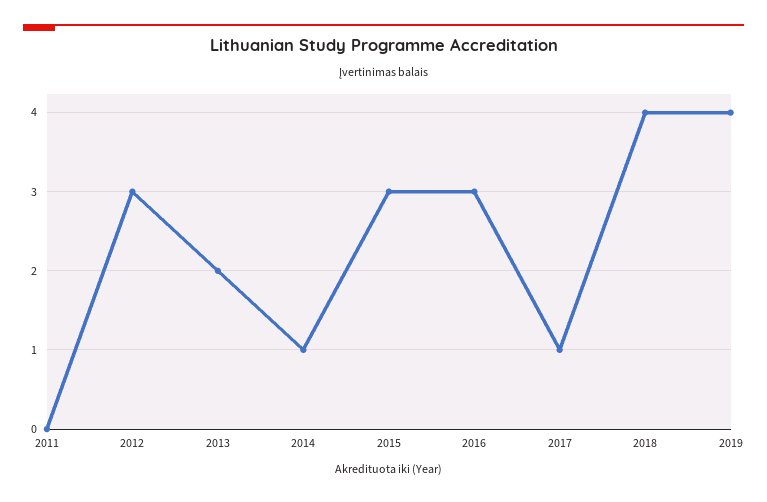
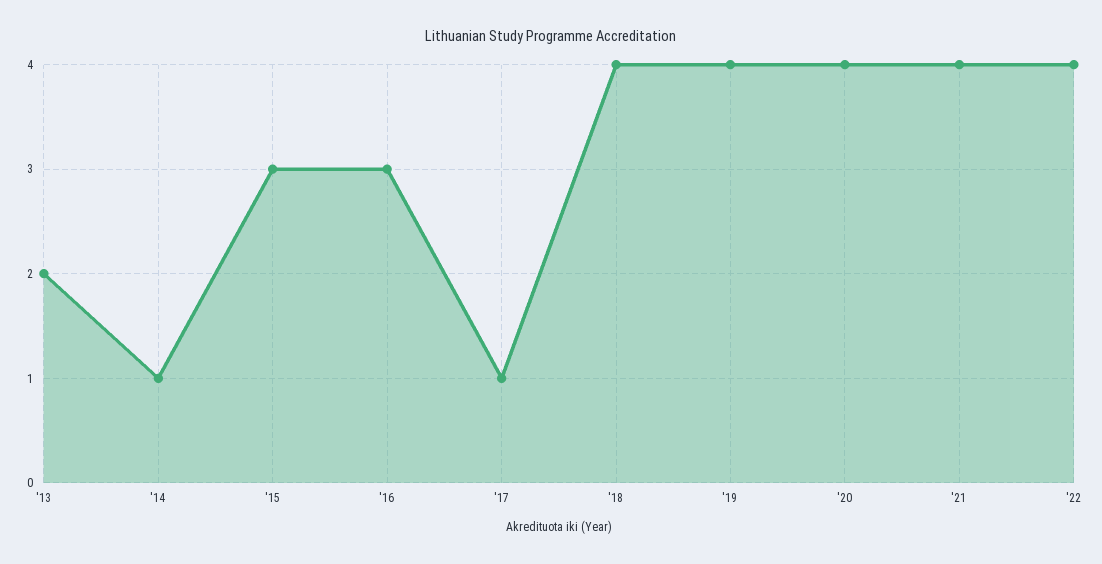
2011: 0 -> none
2012: 3 -> none
'20: none -> 4
'21: none -> 4
'22: none -> 4

